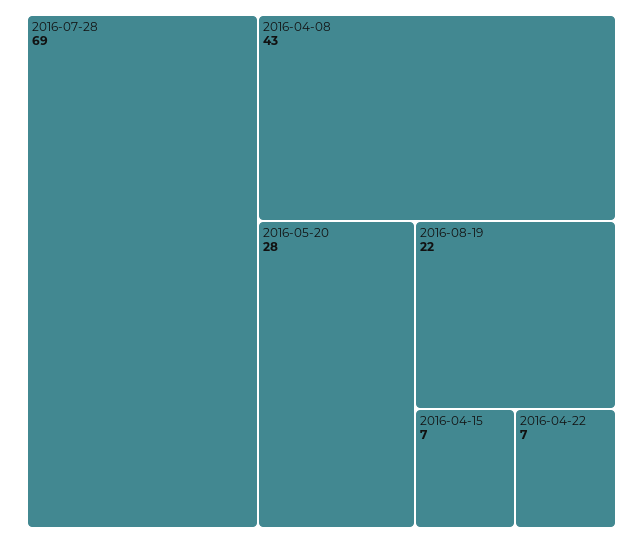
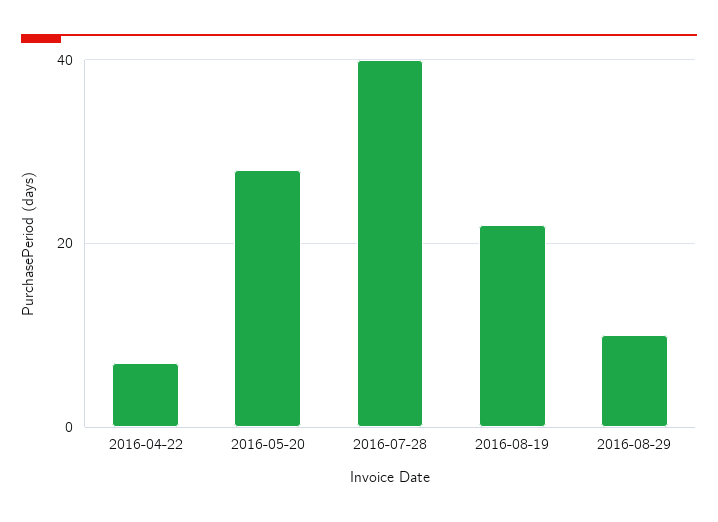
2016-07-28: 69 -> 40
2016-04-08: 43 -> none
2016-04-15: 7 -> none
2016-08-29: none -> 10

